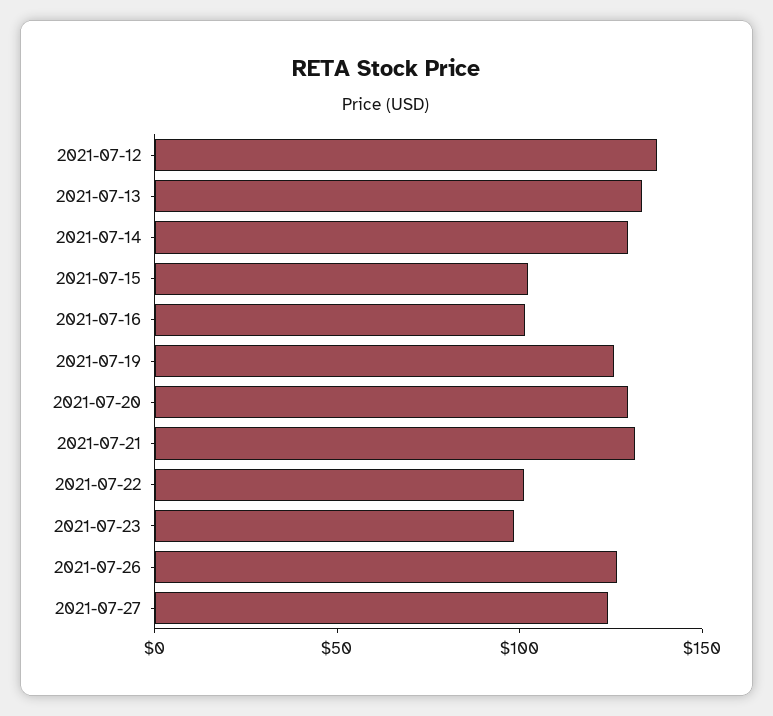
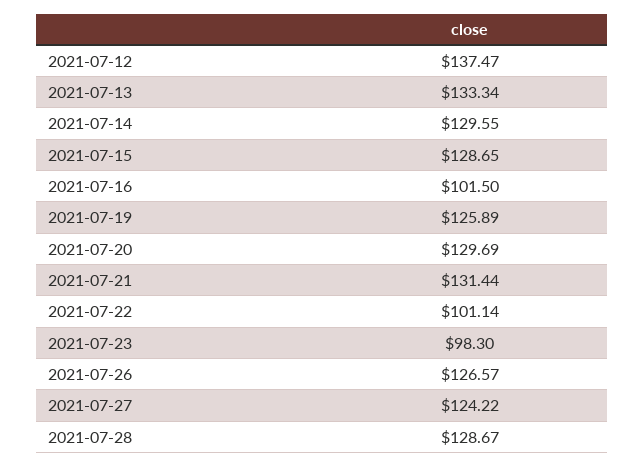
2021-07-15: 100 -> 128.65
2021-07-28: none -> 128.67

